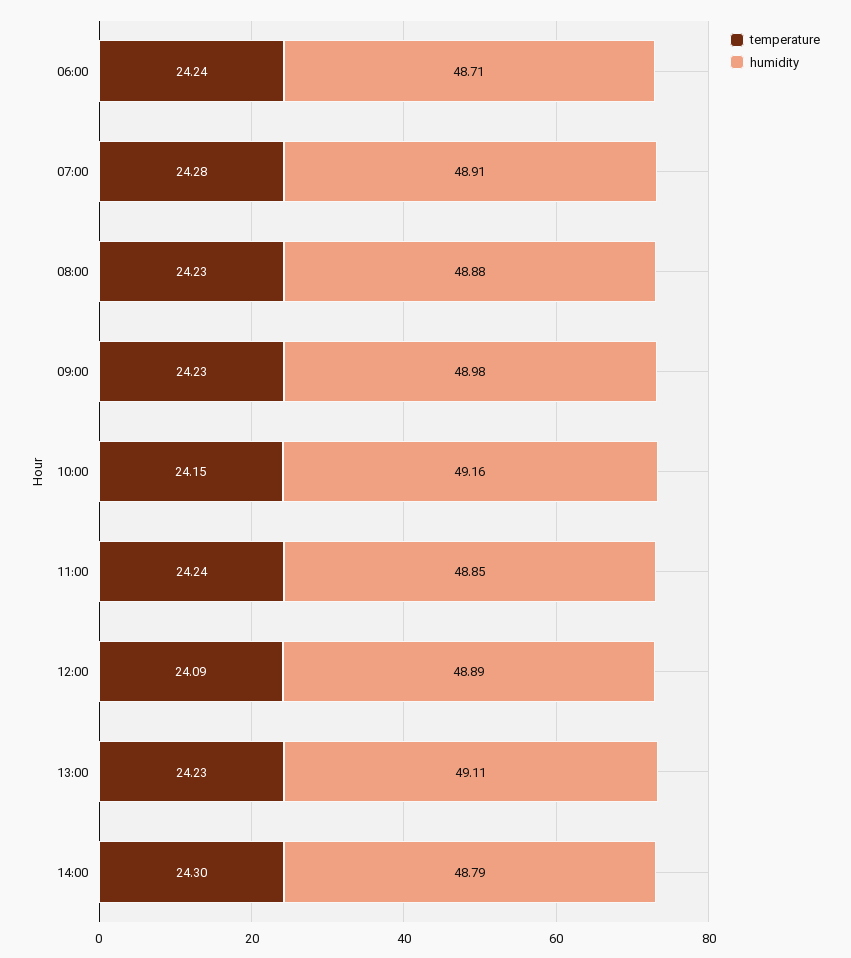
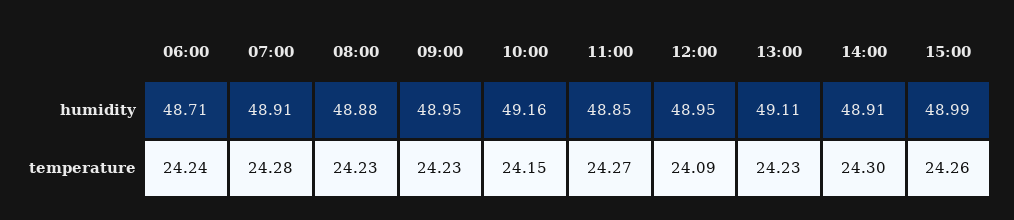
humidity, 09:00: 48.98 -> 48.95
temperature, 11:00: 24.24 -> 24.27
humidity, 12:00: 48.89 -> 48.95
humidity, 14:00: 48.79 -> 48.91
humidity, 15:00: none -> 48.99
temperature, 15:00: none -> 24.26

